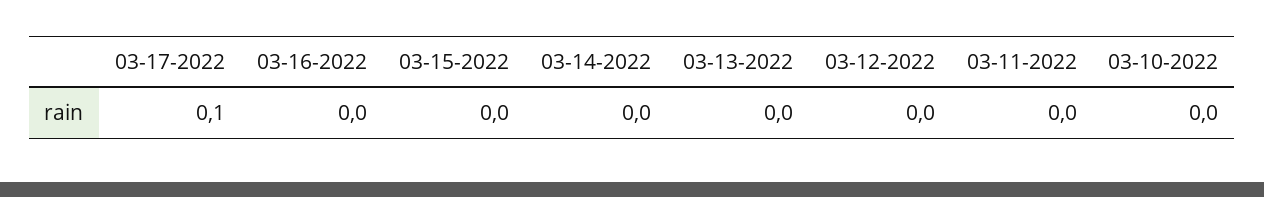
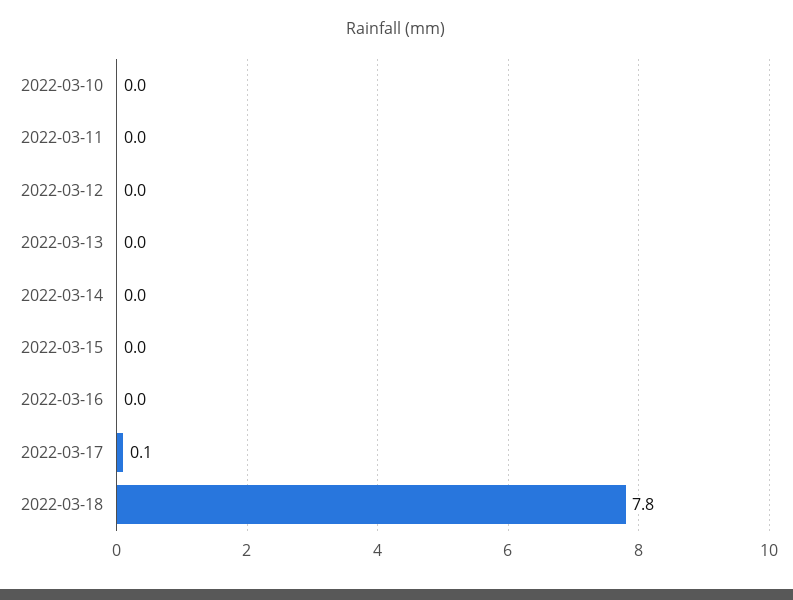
2022-03-18: none -> 7.8

